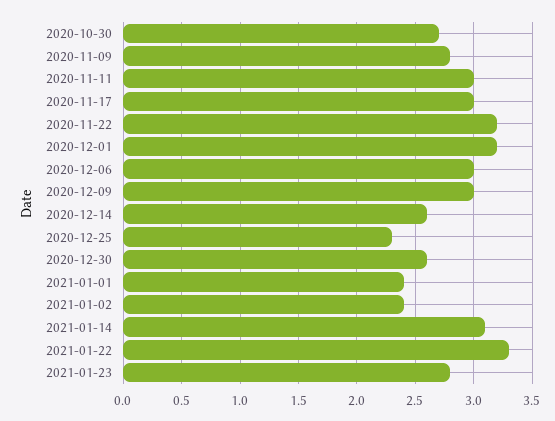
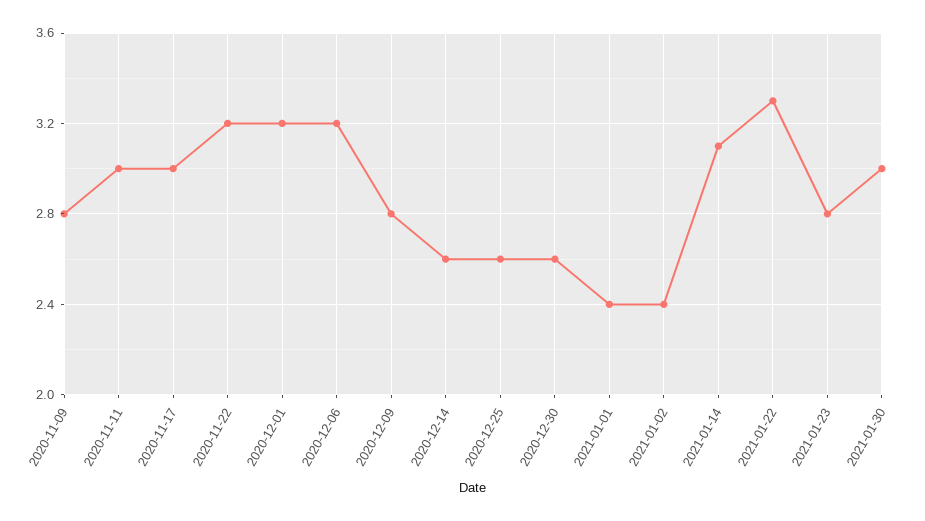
2020-10-30: 2.7 -> none
2020-12-06: 3 -> 3.2
2020-12-09: 3 -> 2.8
2020-12-25: 2.3 -> 2.6
2021-01-30: none -> 3

